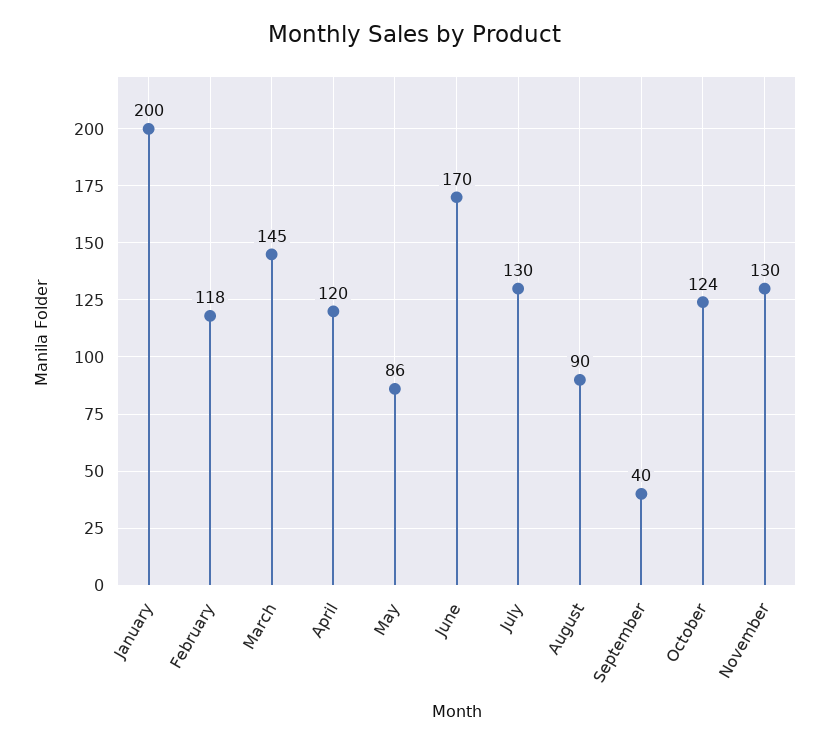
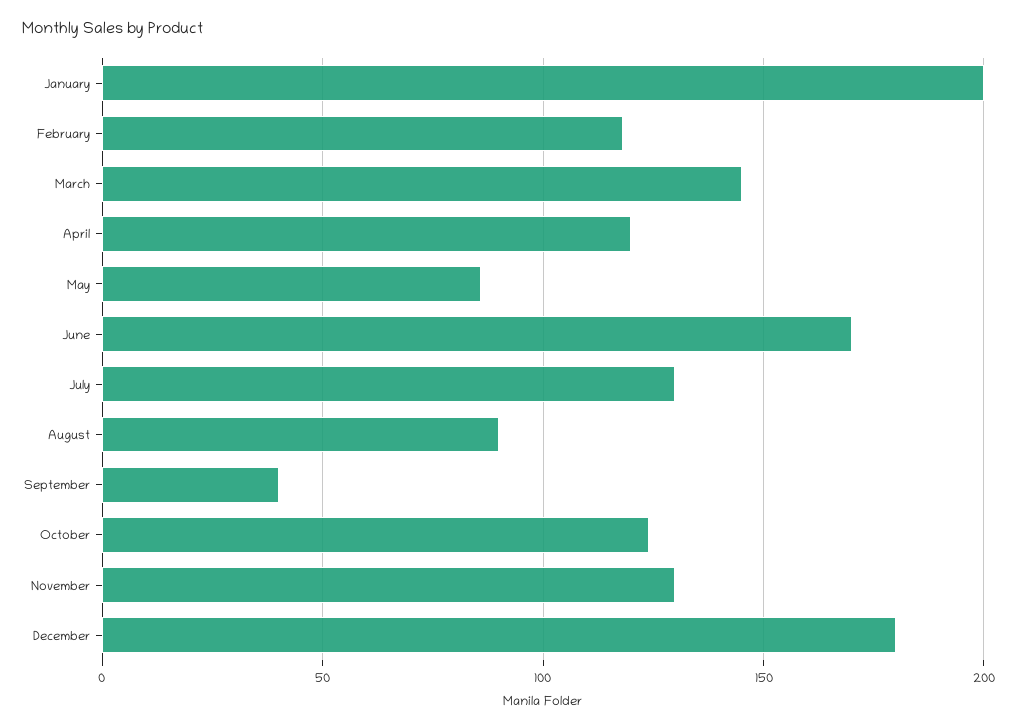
December: none -> 180

